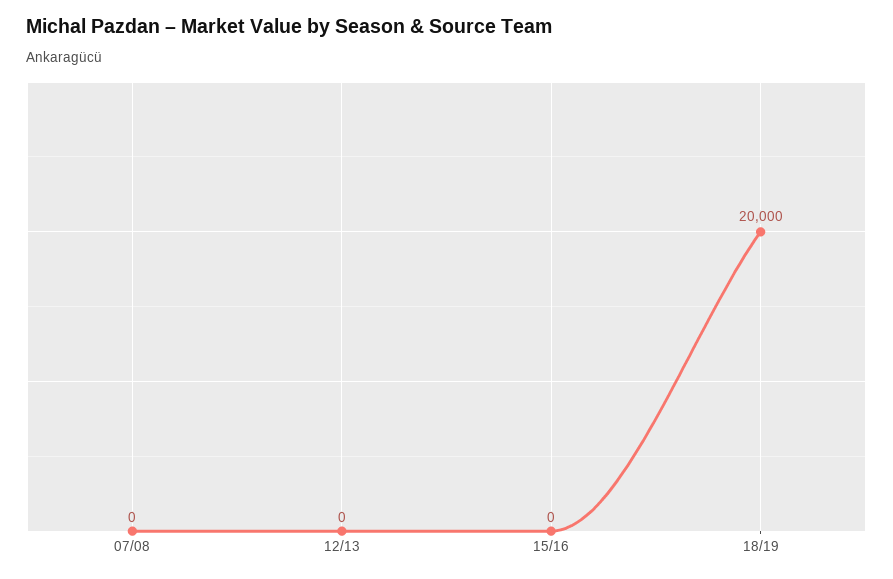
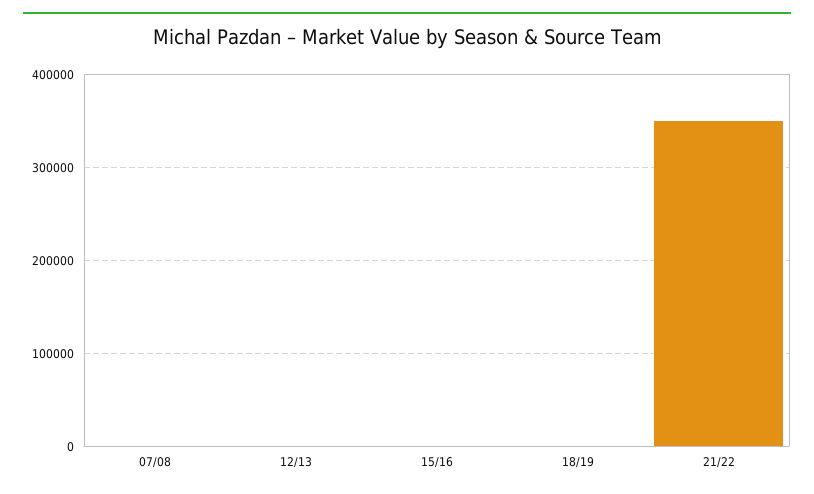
18/19: 20000 -> 0
21/22: none -> 350000

